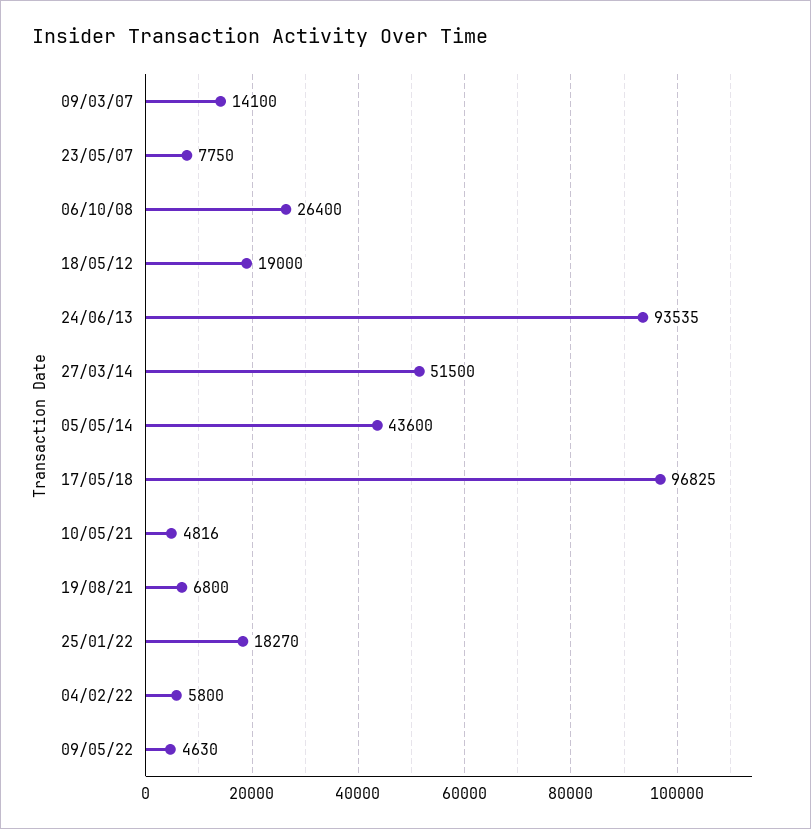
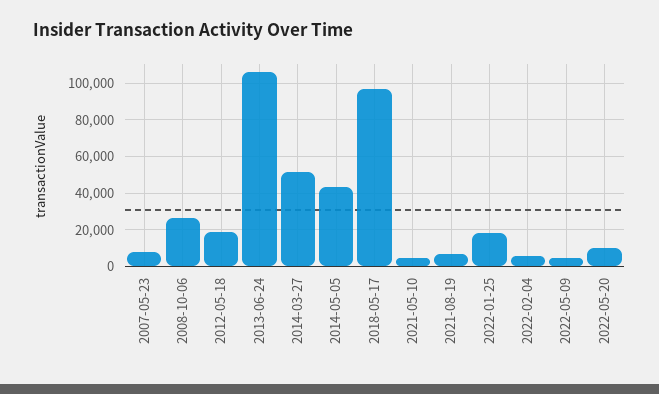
09/03/07: 14100 -> none
24/06/13: 93535 -> 105000
2022-05-20: none -> 10000

